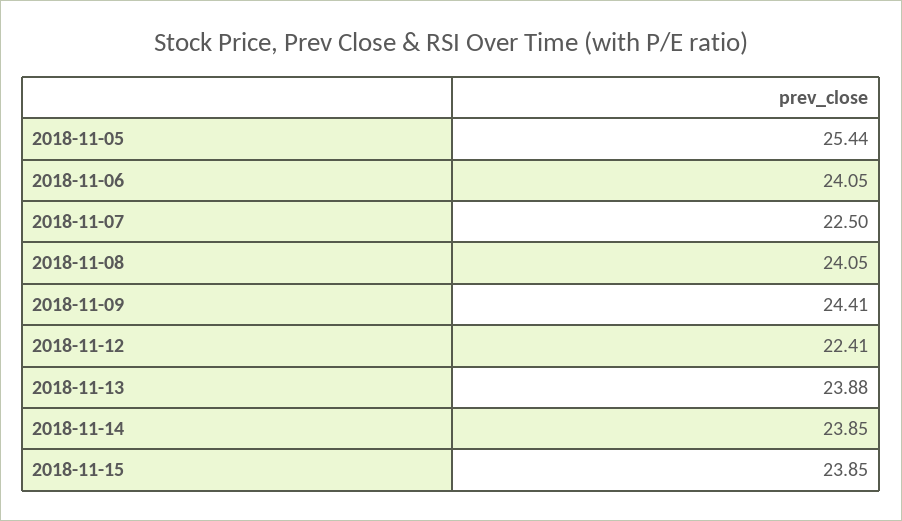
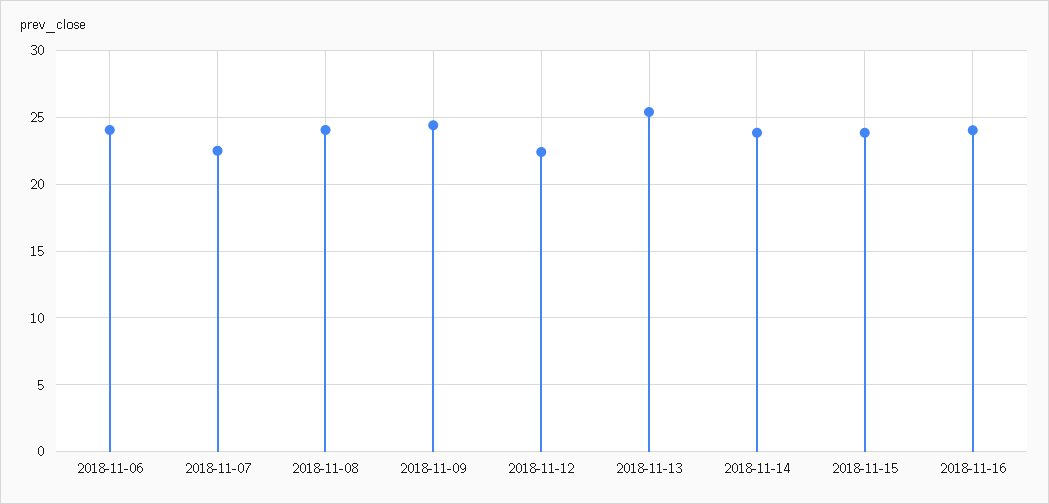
2018-11-05: 25.44 -> none
2018-11-13: 23.88 -> 25.5
2018-11-16: none -> 24

